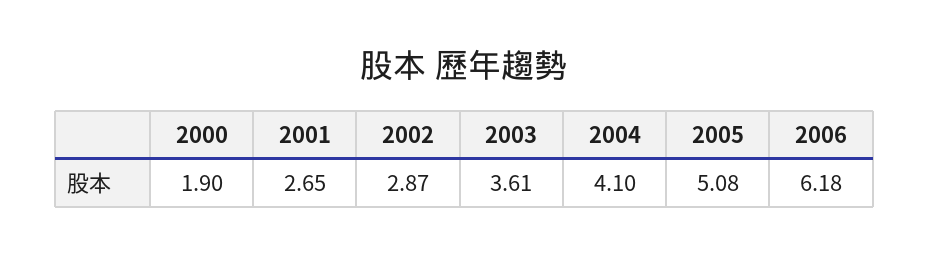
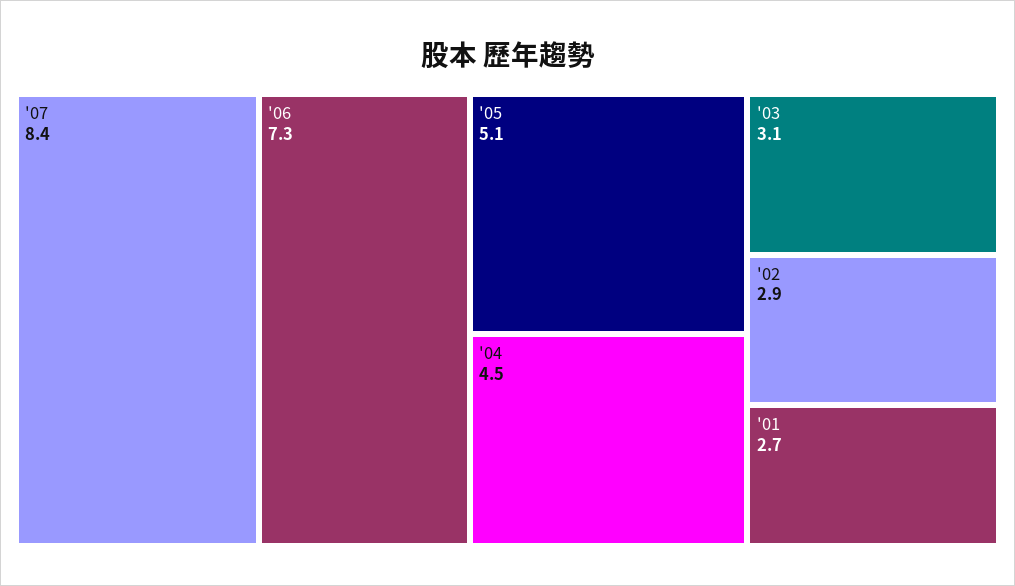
2000: 1.9 -> none
2003: 3.61 -> 3.1
2004: 4.1 -> 4.5
2006: 6.18 -> 7.3
'07: none -> 8.4

